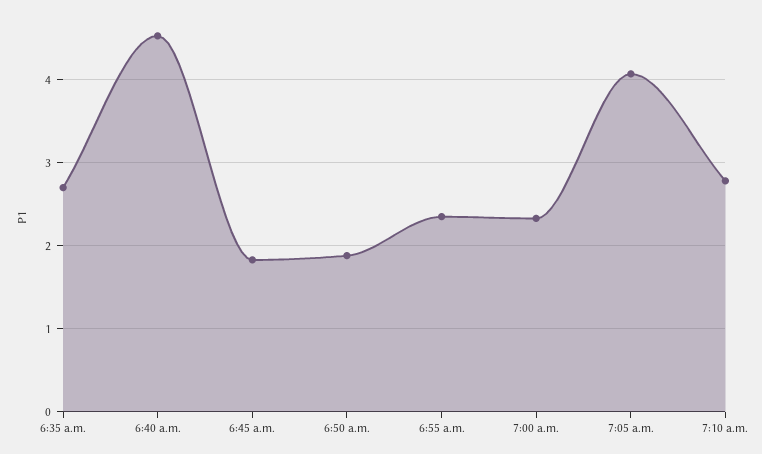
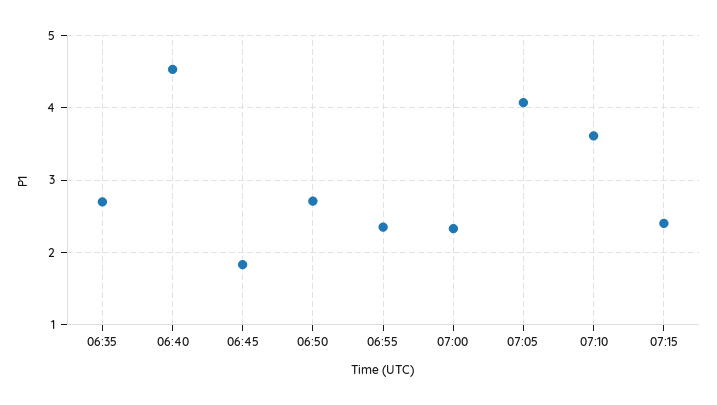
6:50 a.m.: 1.9 -> 2.7
7:10 a.m.: 2.8 -> 3.6
07:15: none -> 2.4

